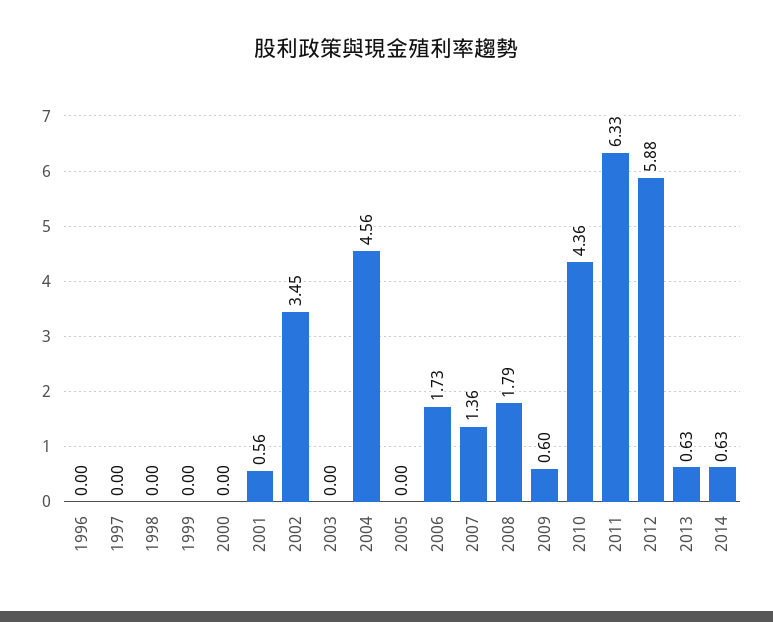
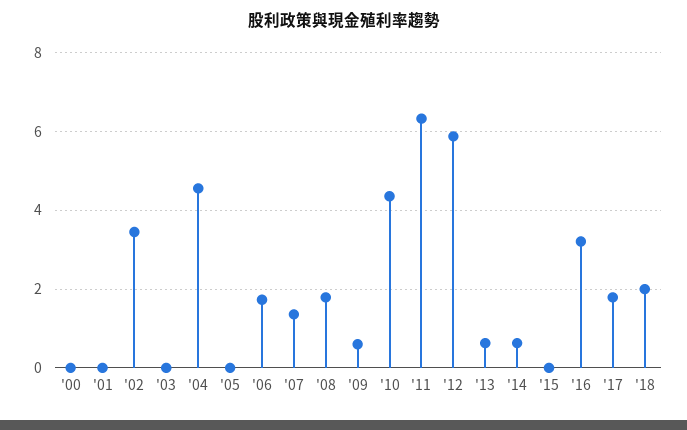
1996: 0 -> none
1997: 0 -> none
1998: 0 -> none
1999: 0 -> none
2001: 0.56 -> 0
'15: none -> 0
'16: none -> 3.2
'17: none -> 1.8
'18: none -> 2

